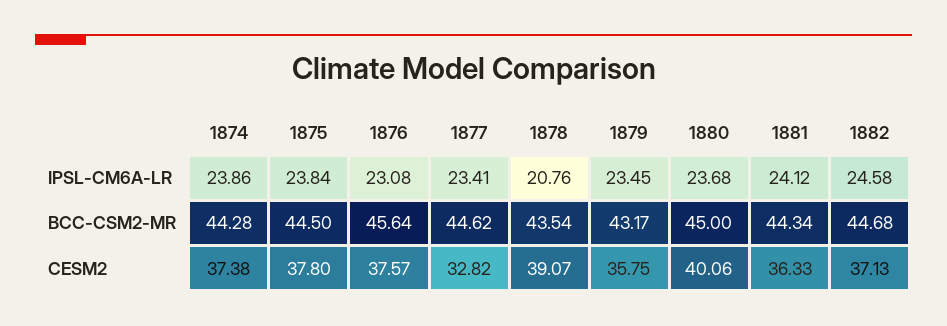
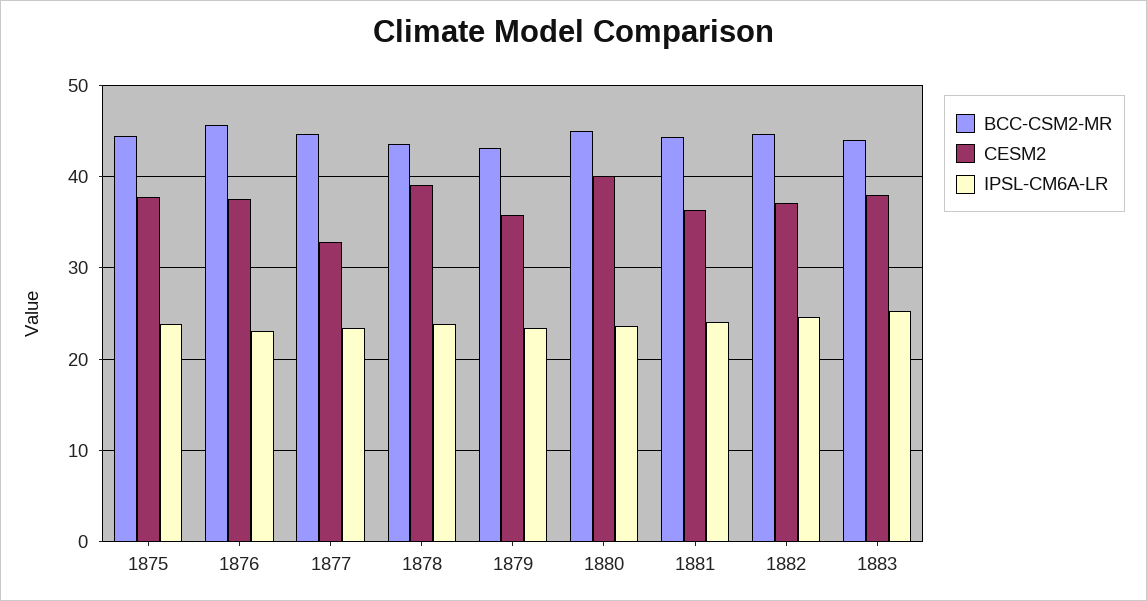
IPSL-CM6A-LR, 1874: 23.86 -> none
IPSL-CM6A-LR, 1878: 20.76 -> 24
BCC-CSM2-MR, 1874: 44.28 -> none
CESM2, 1874: 37.38 -> none
BCC-CSM2-MR, 1883: none -> 44
CESM2, 1883: none -> 38
IPSL-CM6A-LR, 1883: none -> 25

